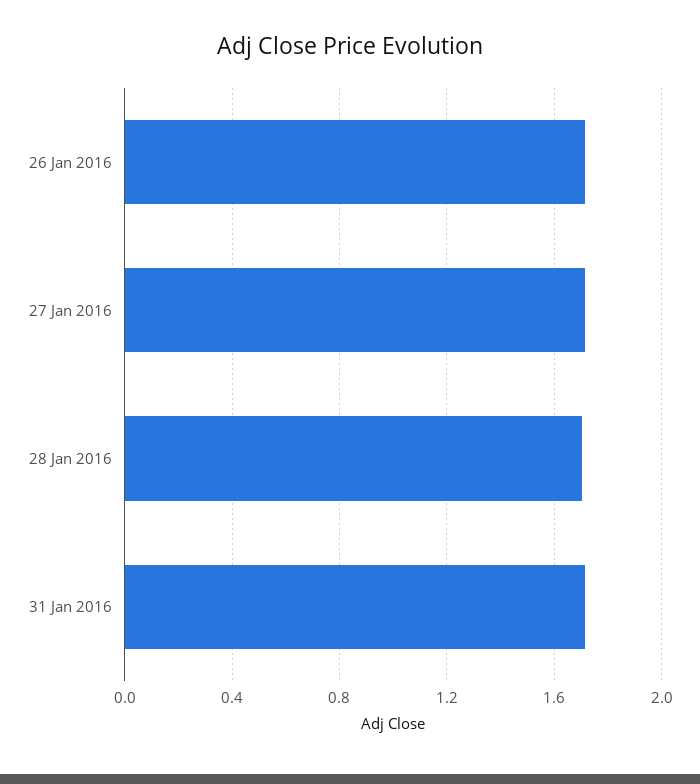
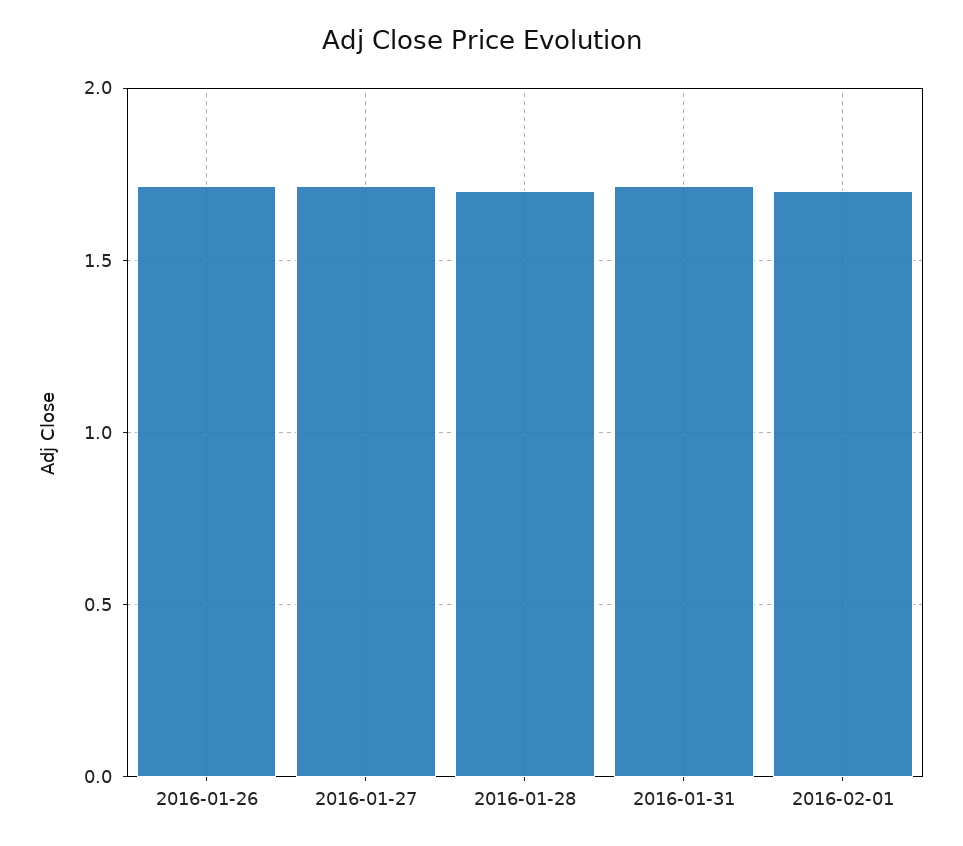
2016-02-01: none -> 1.7

